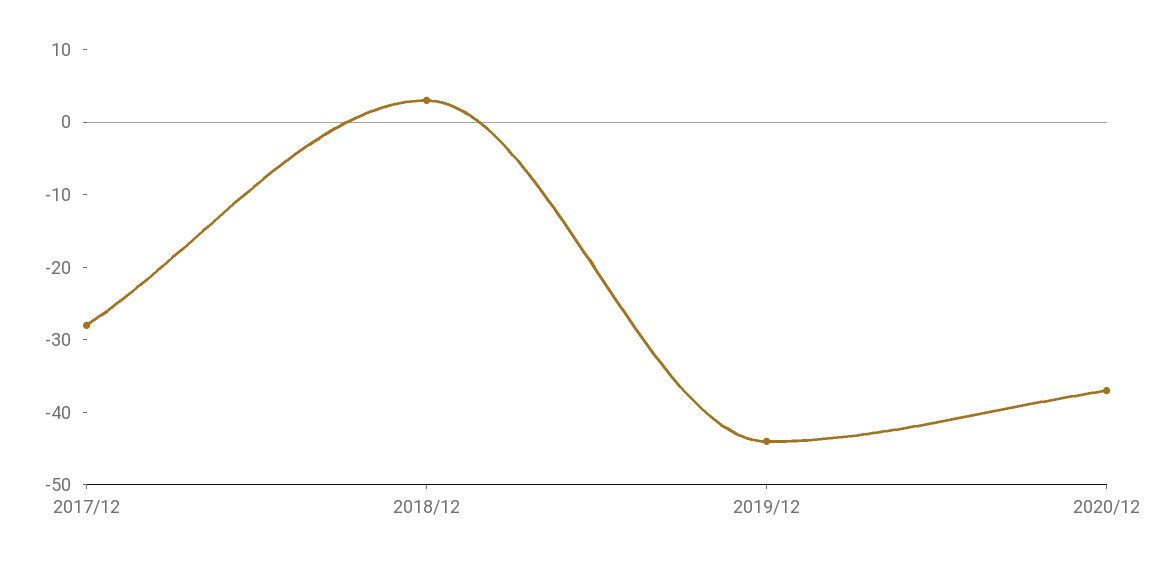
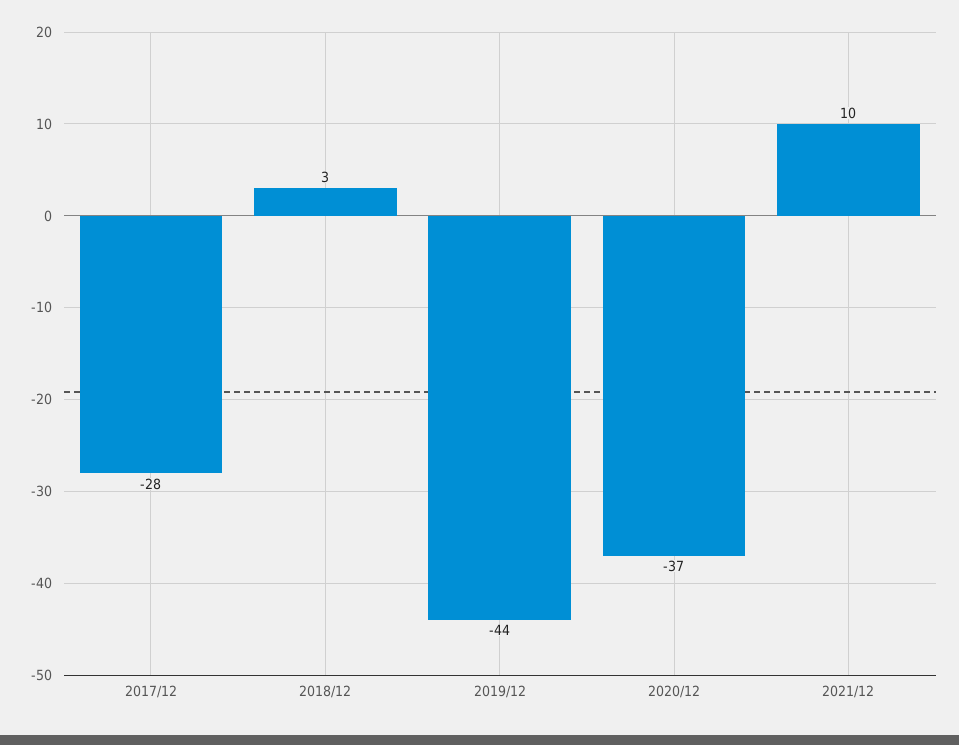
2021/12: none -> 10

